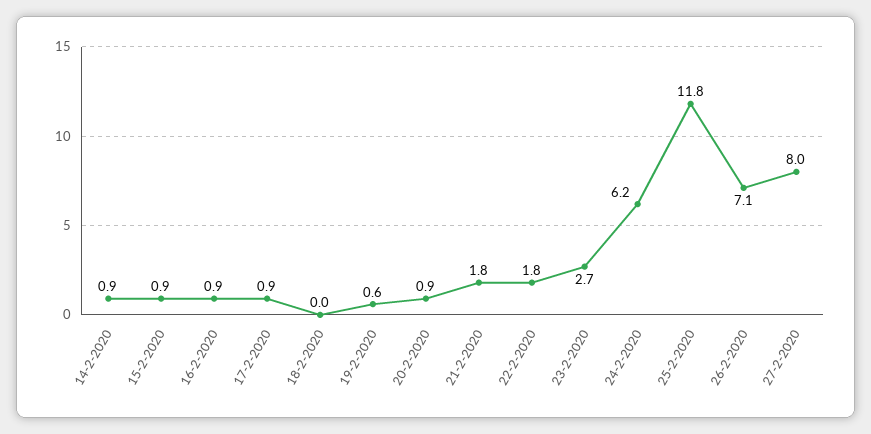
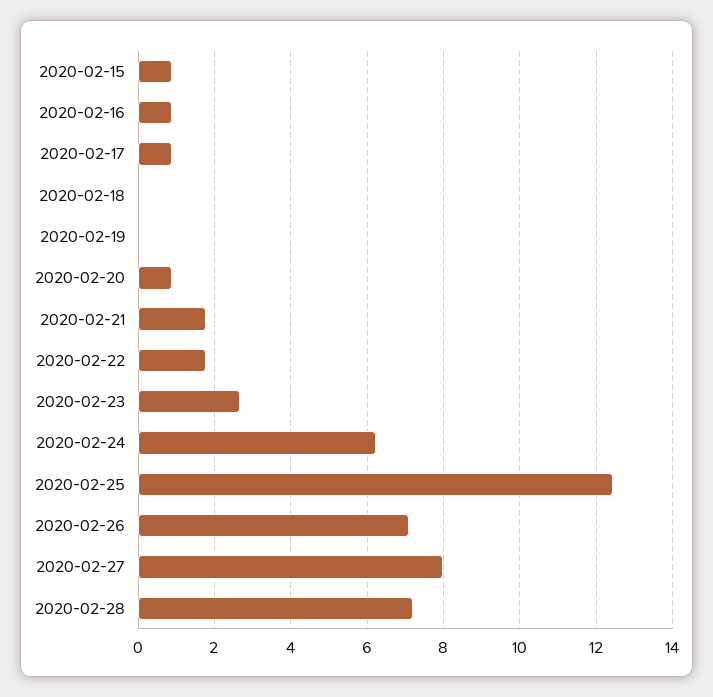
14-2-2020: 0.9 -> none
19-2-2020: 0.6 -> 0
25-2-2020: 11.8 -> 12.4
2020-02-28: none -> 7.2

